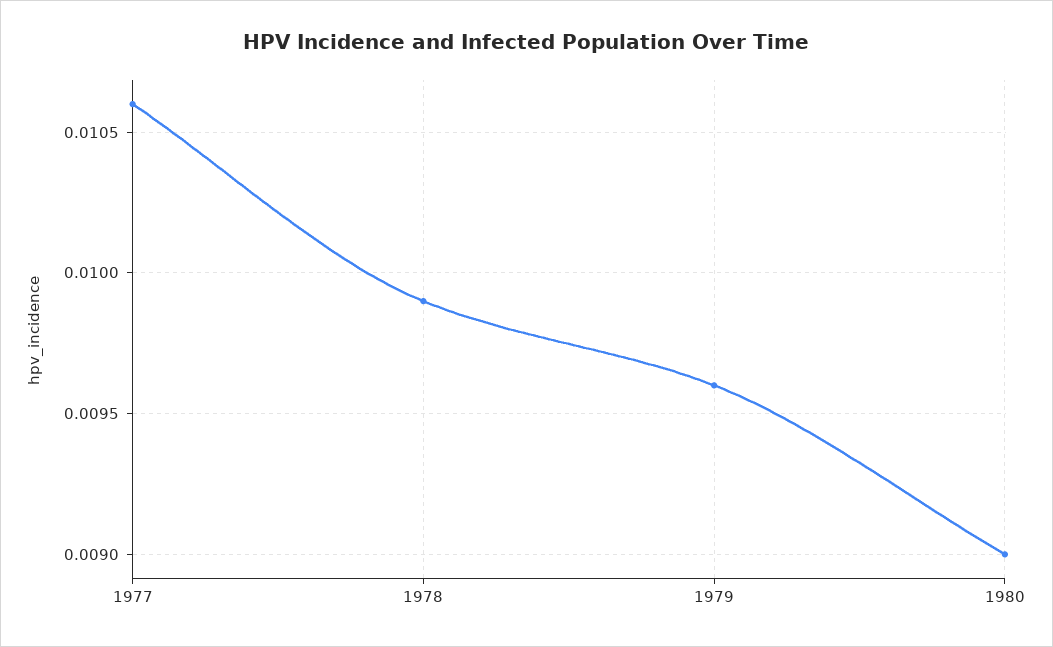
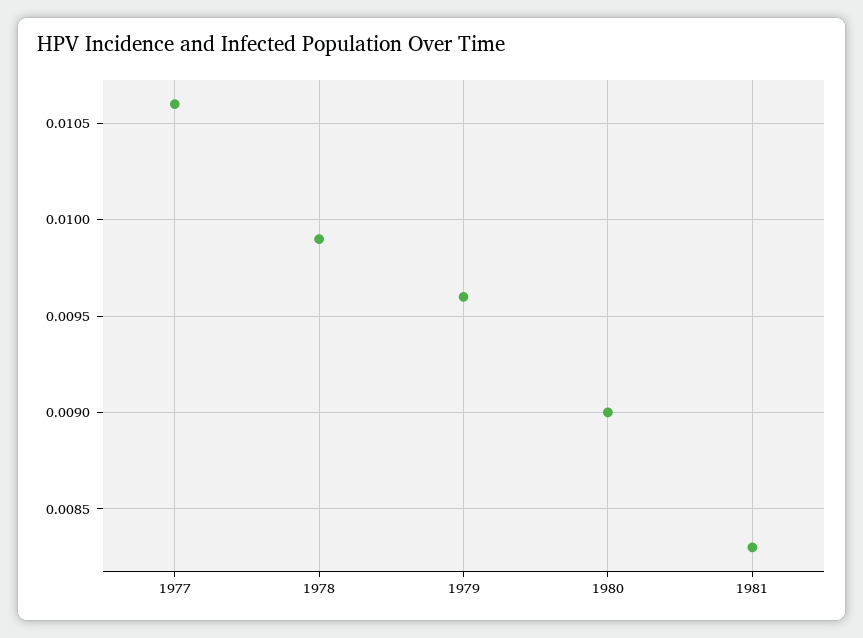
1981: none -> 0.0083

